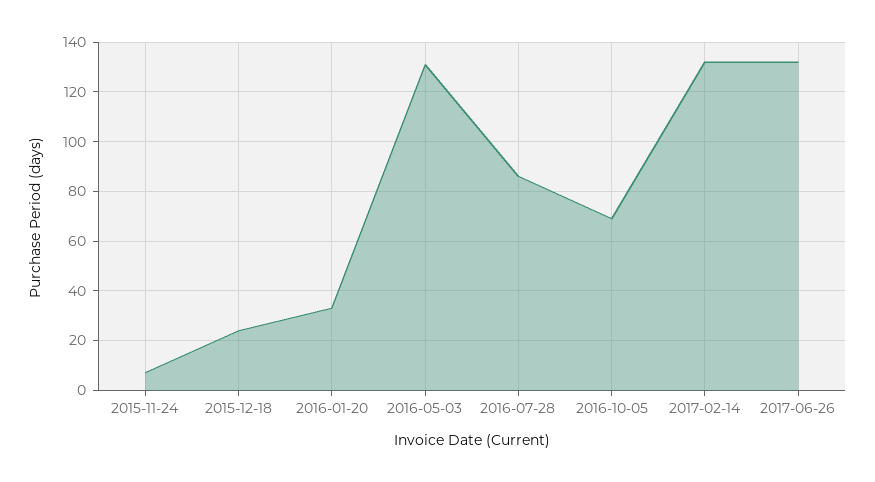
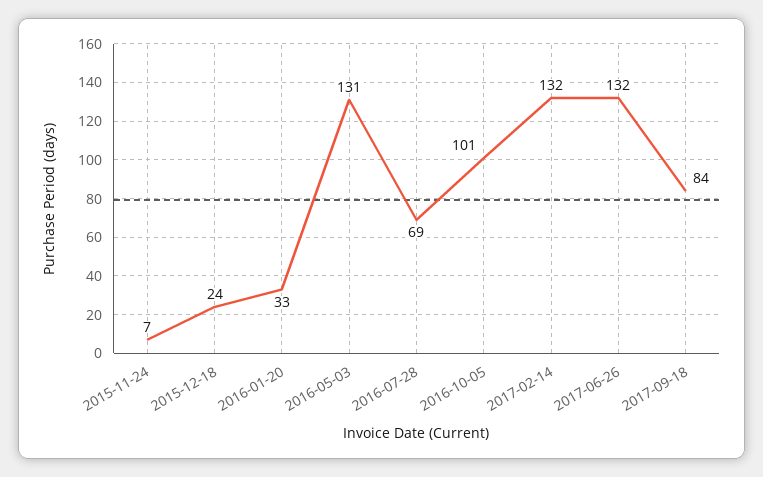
2016-07-28: 85 -> 69
2016-10-05: 70 -> 101
2017-09-18: none -> 84

